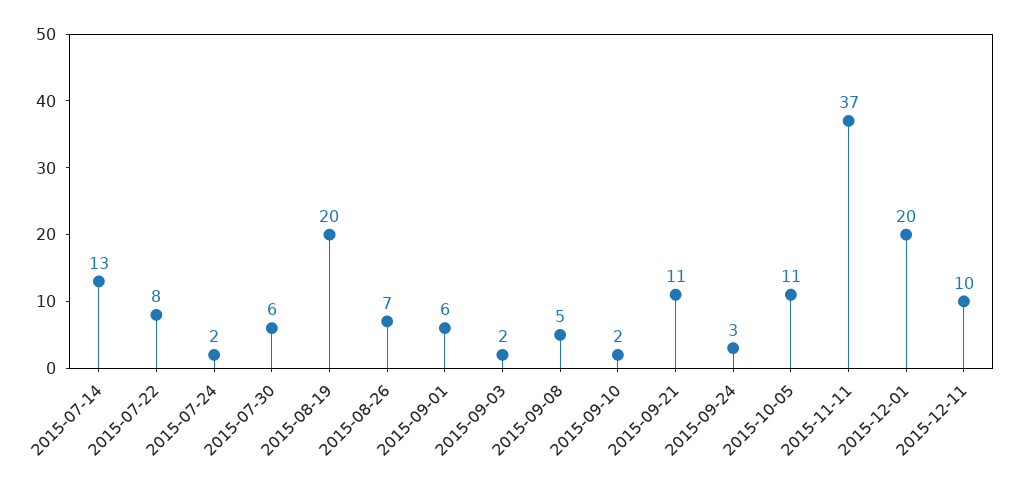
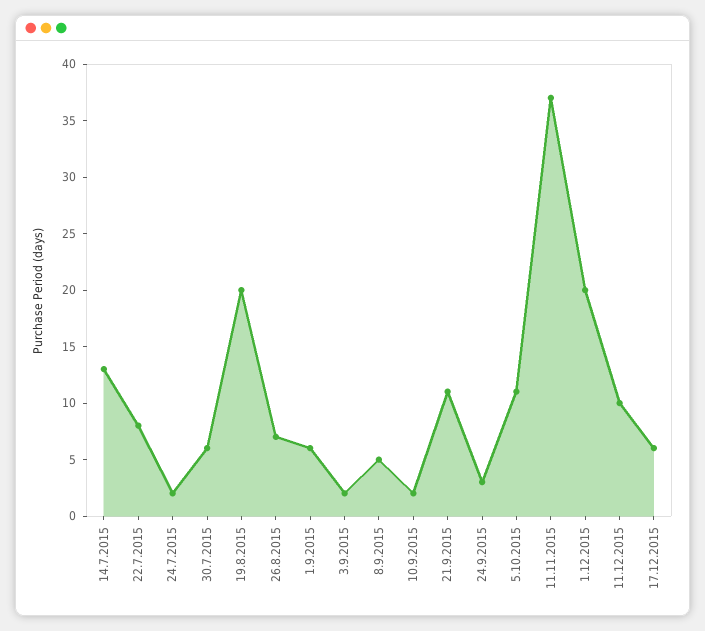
17.12.2015: none -> 6

